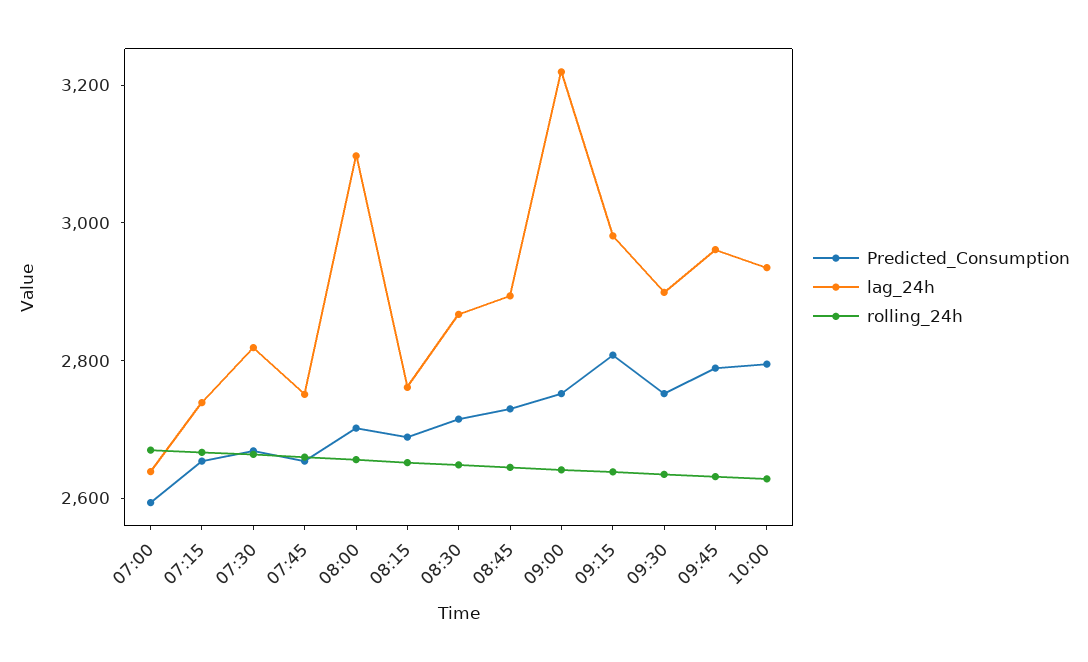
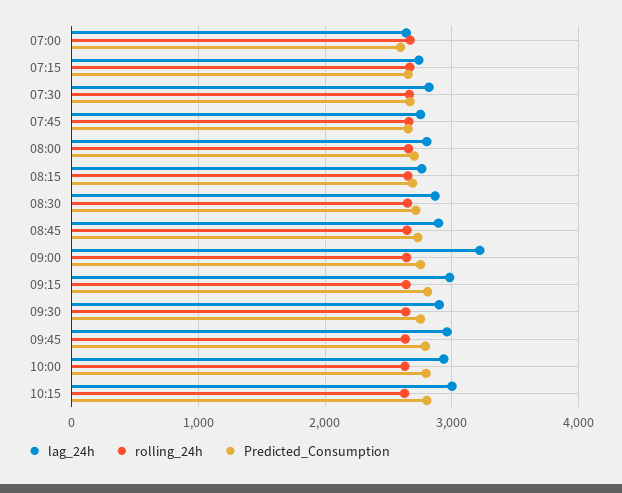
lag_24h, 08:00: 3100 -> 2800
lag_24h, 10:15: none -> 3000
rolling_24h, 10:15: none -> 2600
Predicted_Consumption, 10:15: none -> 2800

